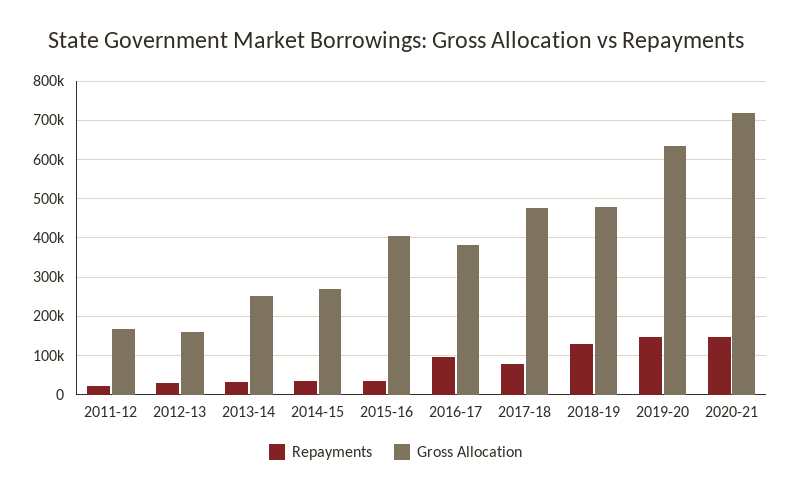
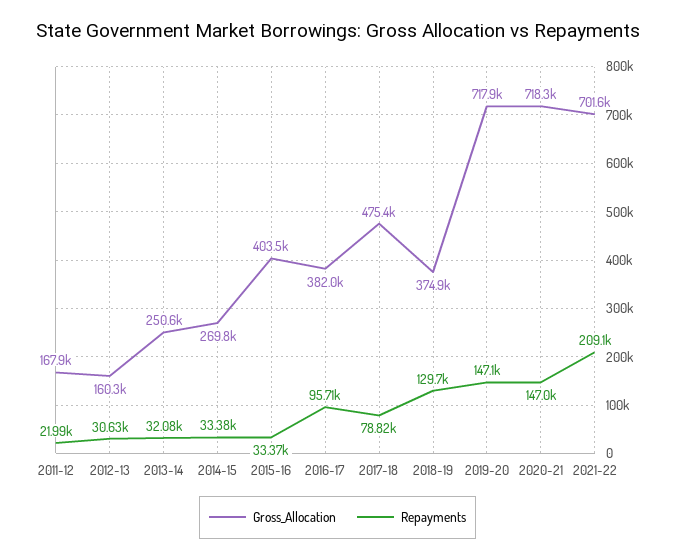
Gross Allocation, 2018-19: 480000 -> 374900
Gross Allocation, 2019-20: 640000 -> 717900
Gross Allocation, 2021-22: none -> 701600
Repayments, 2021-22: none -> 209100

